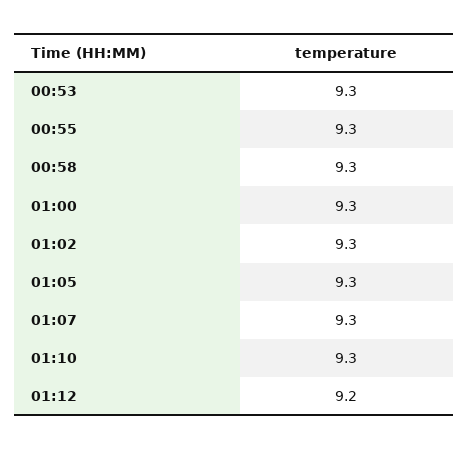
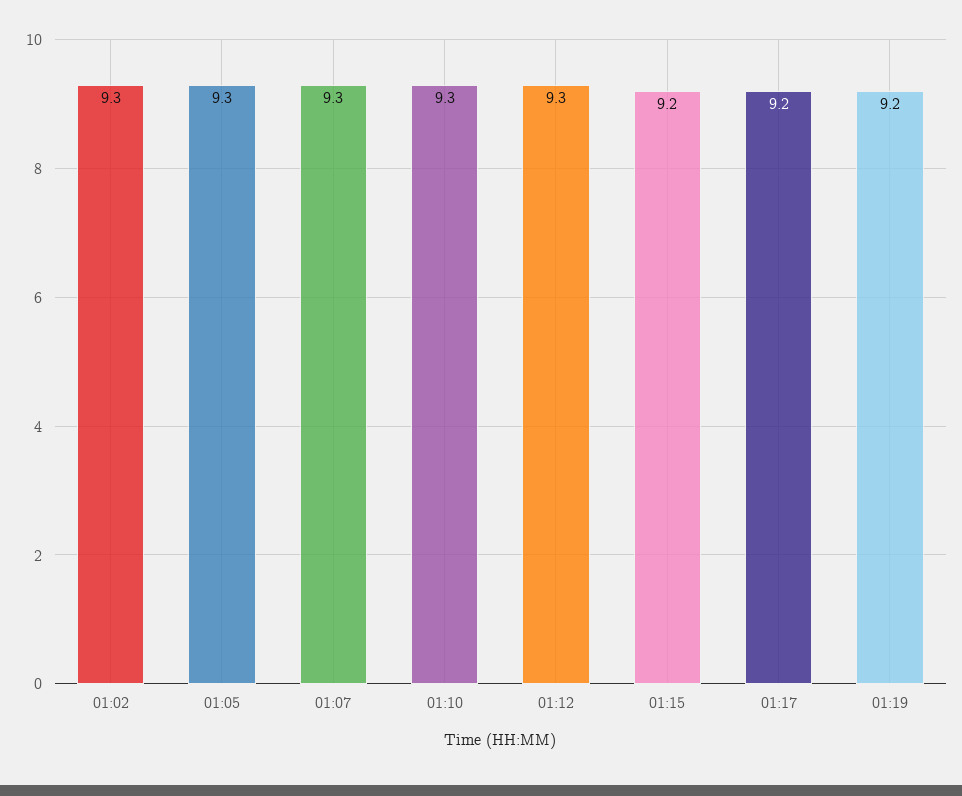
00:53: 9.3 -> none
00:55: 9.3 -> none
00:58: 9.3 -> none
01:00: 9.3 -> none
01:12: 9.2 -> 9.3
01:15: none -> 9.2
01:17: none -> 9.2
01:19: none -> 9.2

